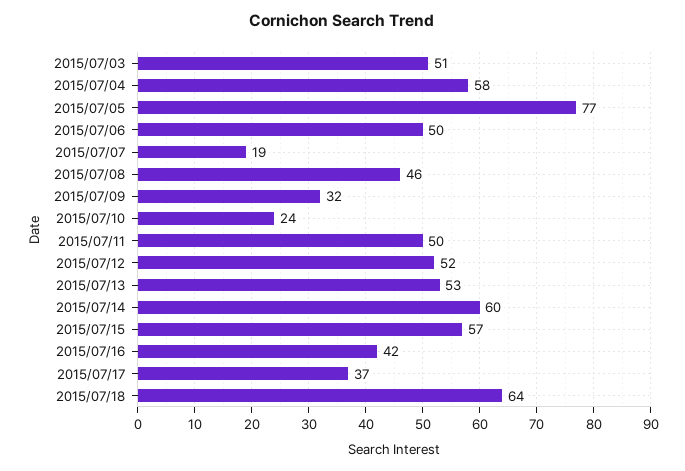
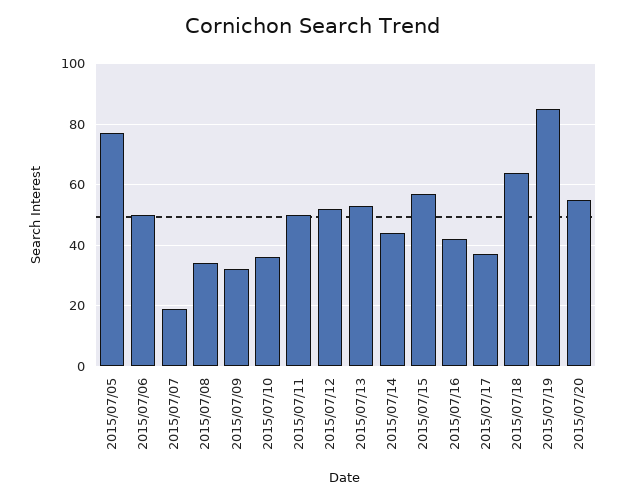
2015/07/03: 51 -> none
2015/07/04: 58 -> none
2015/07/08: 46 -> 35
2015/07/10: 24 -> 35
2015/07/14: 60 -> 45
2015/07/19: none -> 85
2015/07/20: none -> 55

